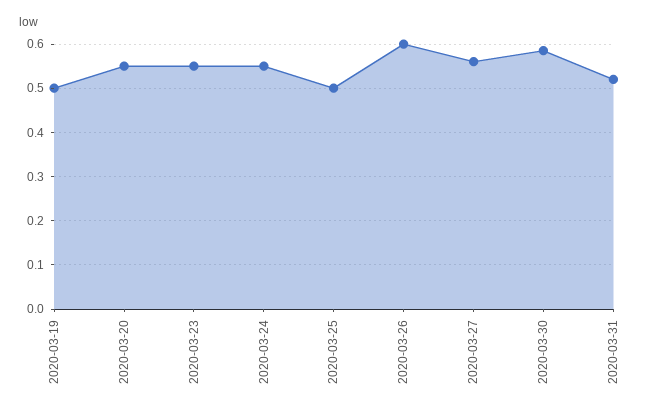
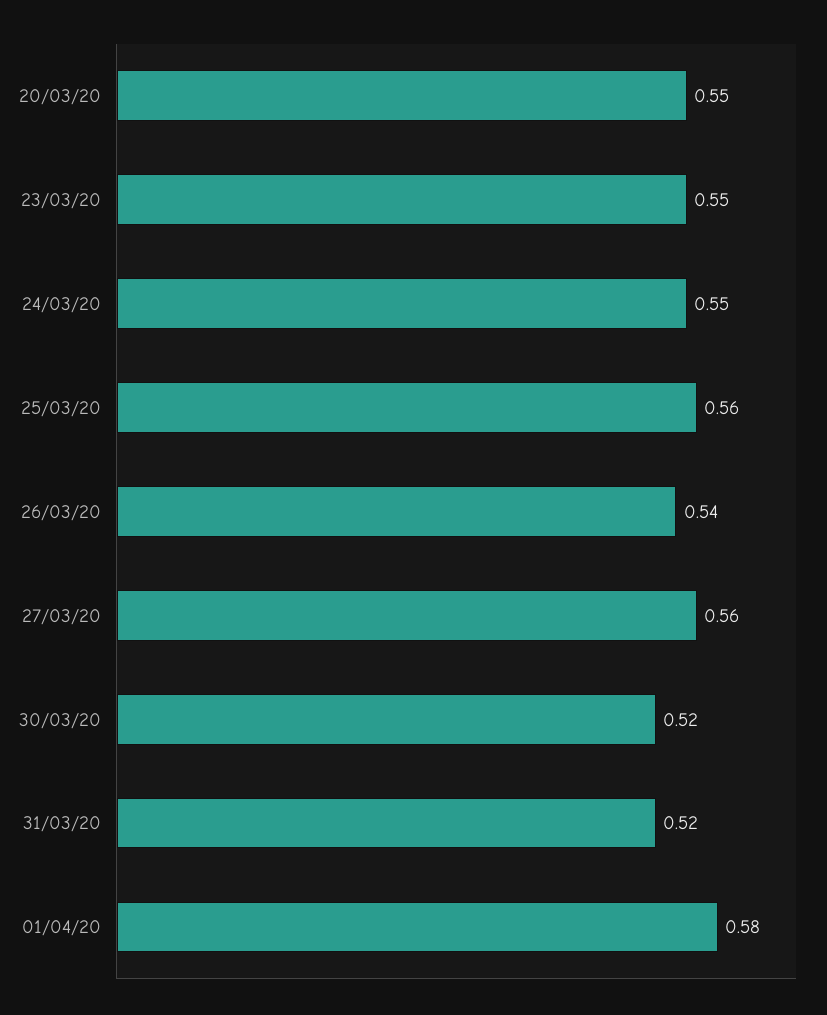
2020-03-19: 0.5 -> none
2020-03-25: 0.5 -> 0.56
2020-03-26: 0.6 -> 0.54
2020-03-30: 0.58 -> 0.52
01/04/20: none -> 0.58

